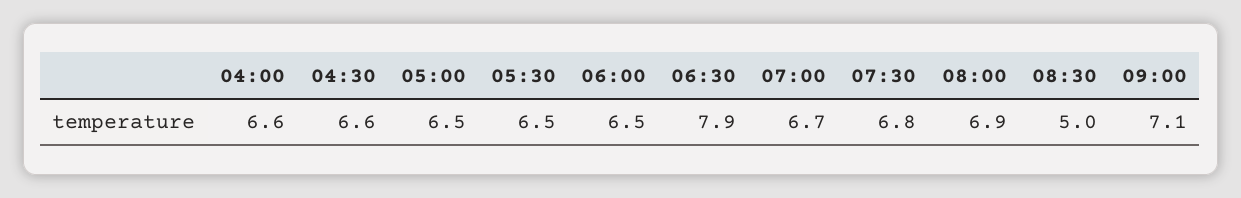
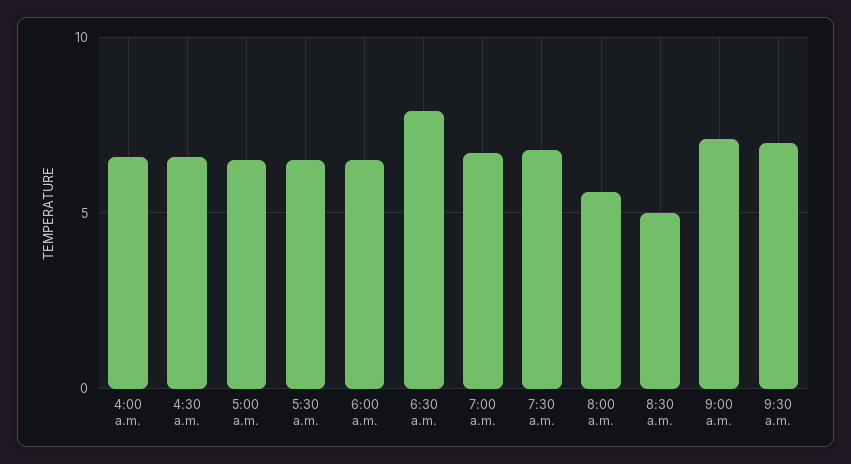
08:00: 6.9 -> 5.5
9:30 a.m.: none -> 7

